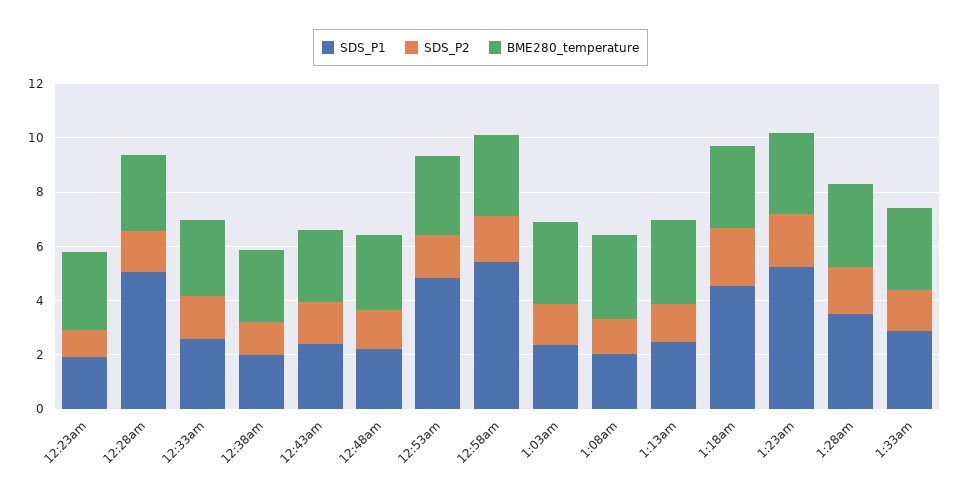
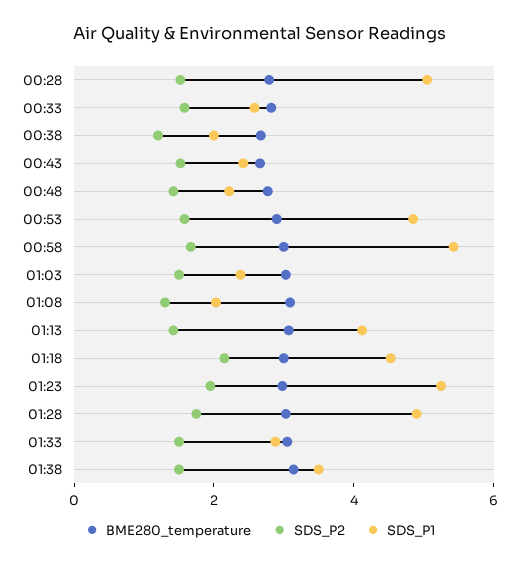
SDS_P1, 12:23am: 2 -> none
SDS_P2, 12:23am: 1 -> none
BME280_temperature, 12:23am: 3 -> none
SDS_P1, 1:13am: 2.5 -> 4
SDS_P1, 1:28am: 3.5 -> 5
BME280_temperature, 01:38: none -> 3
SDS_P2, 01:38: none -> 1.5
SDS_P1, 01:38: none -> 3.5

